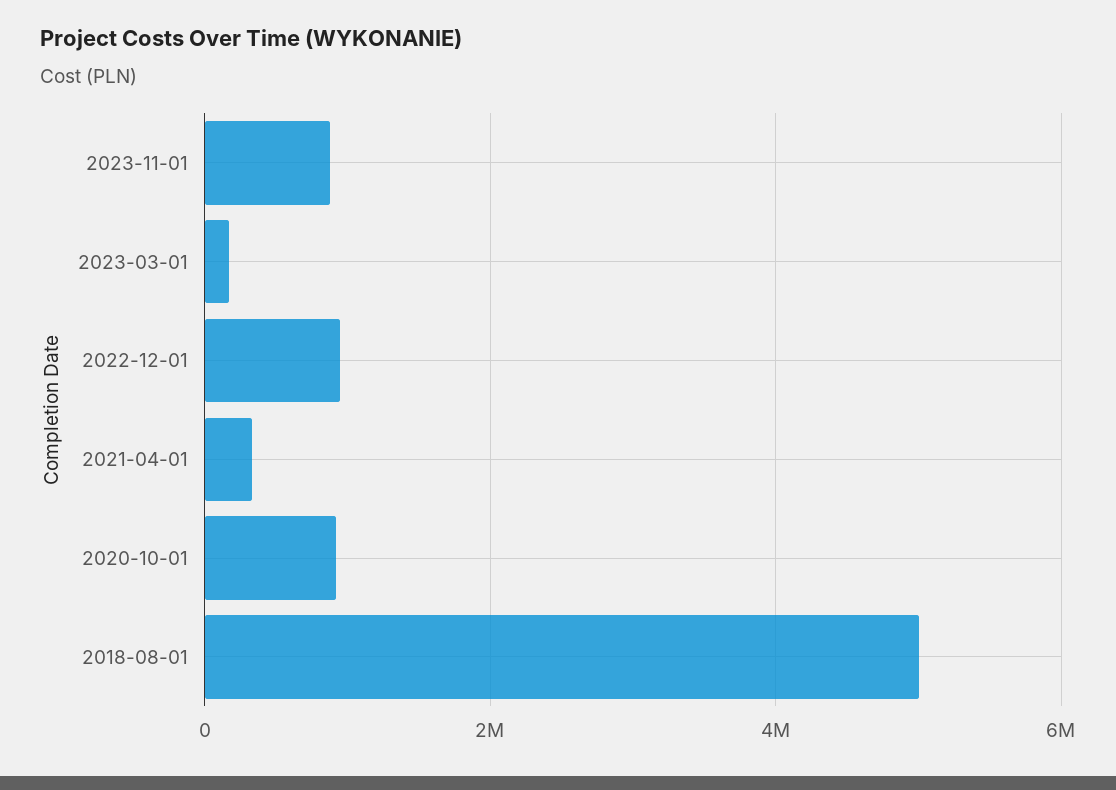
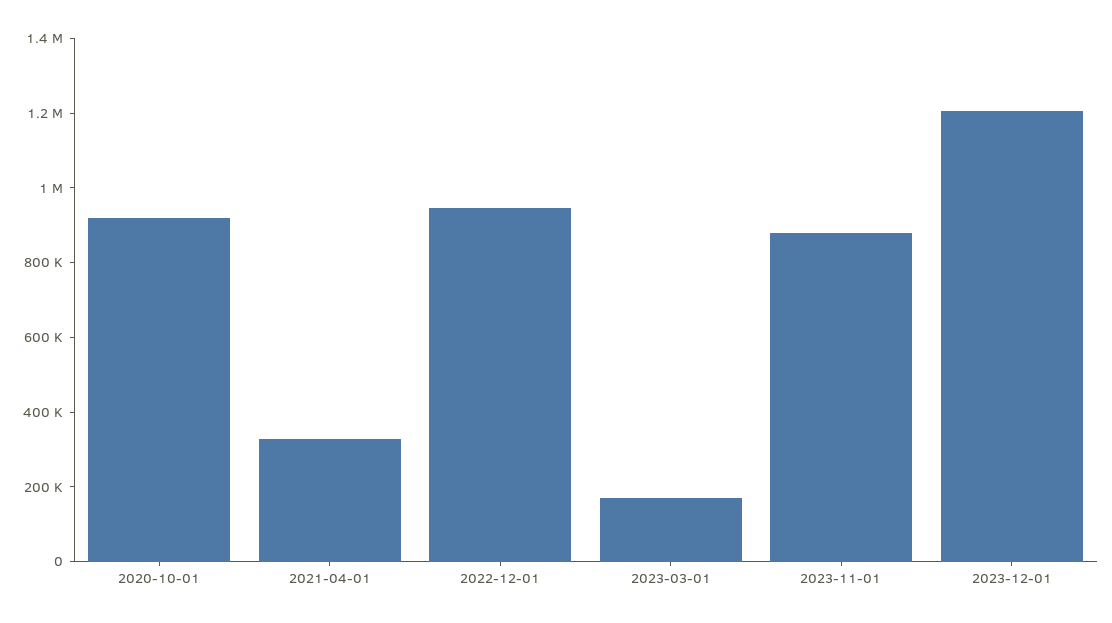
2018-08-01: 5000000 -> none
2023-12-01: none -> 1200000

